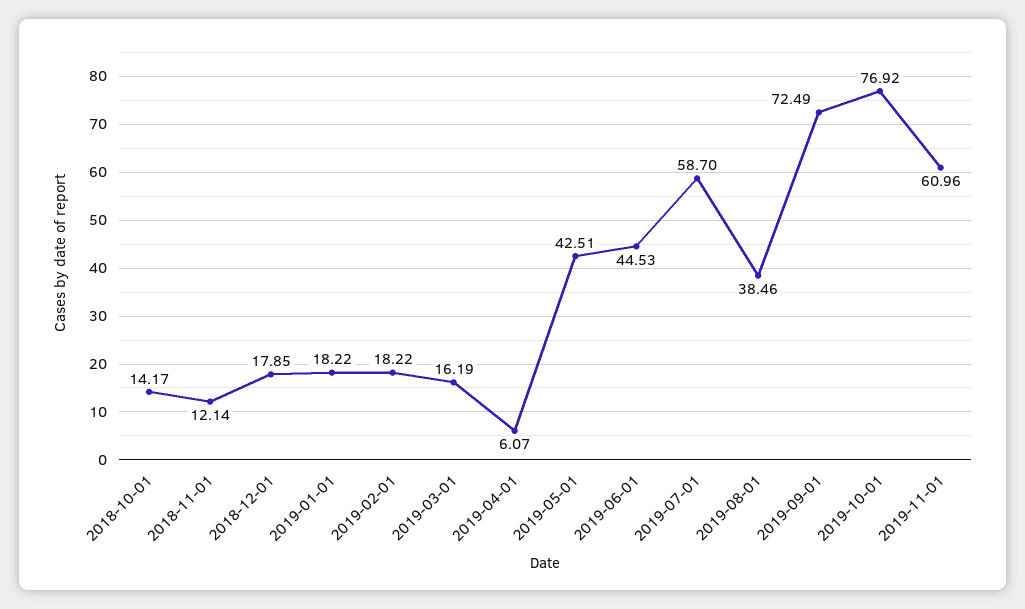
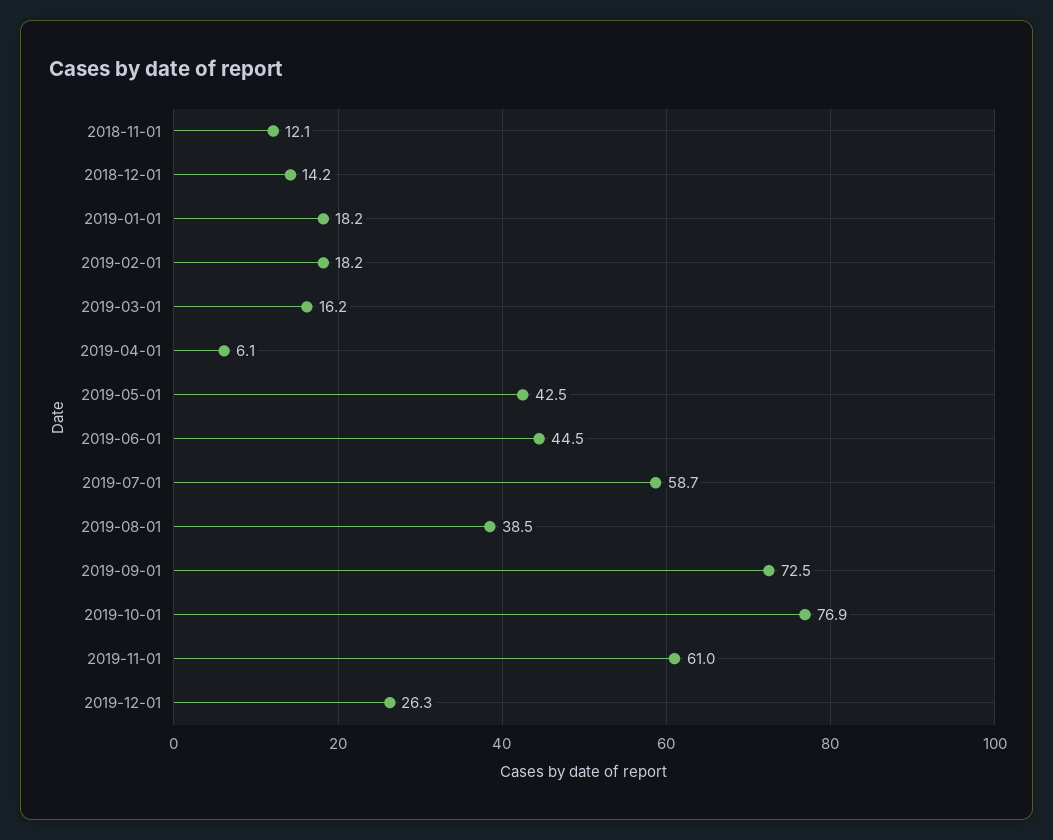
2018-10-01: 14.17 -> none
2018-12-01: 17.85 -> 14.2
2019-12-01: none -> 26.3

